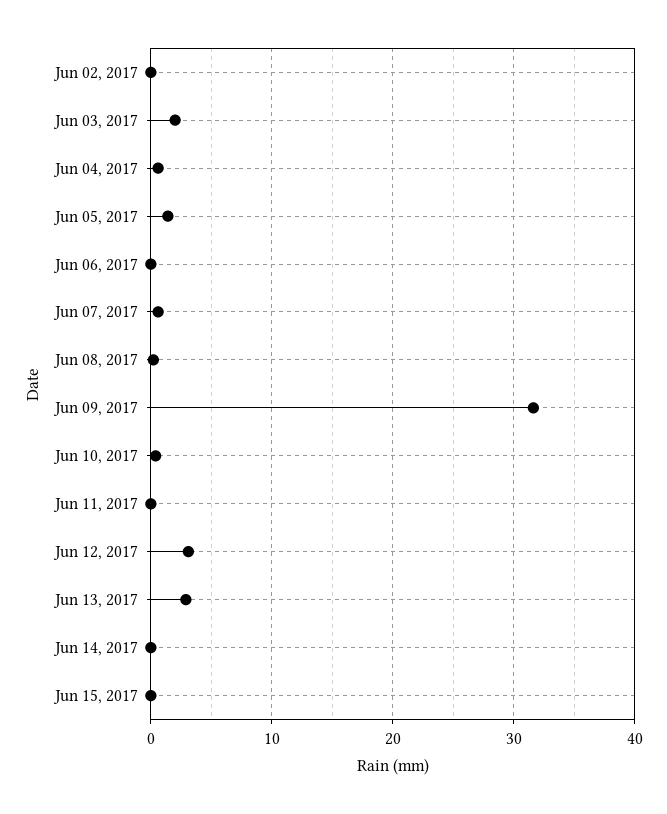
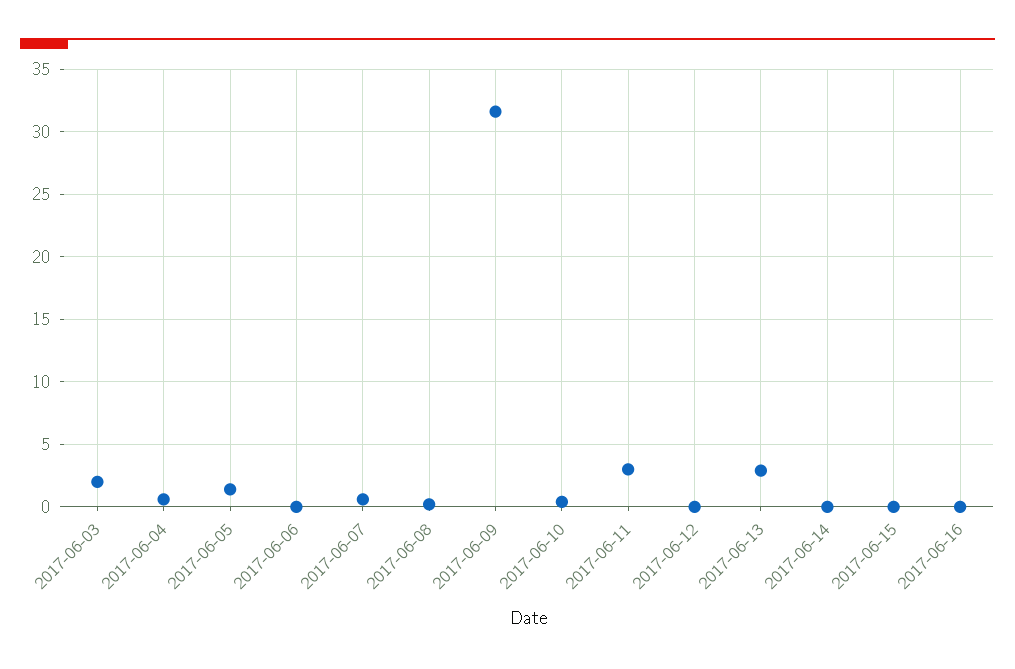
Jun 02, 2017: 0 -> none
Jun 11, 2017: 0 -> 3
Jun 12, 2017: 3 -> 0
2017-06-16: none -> 0

